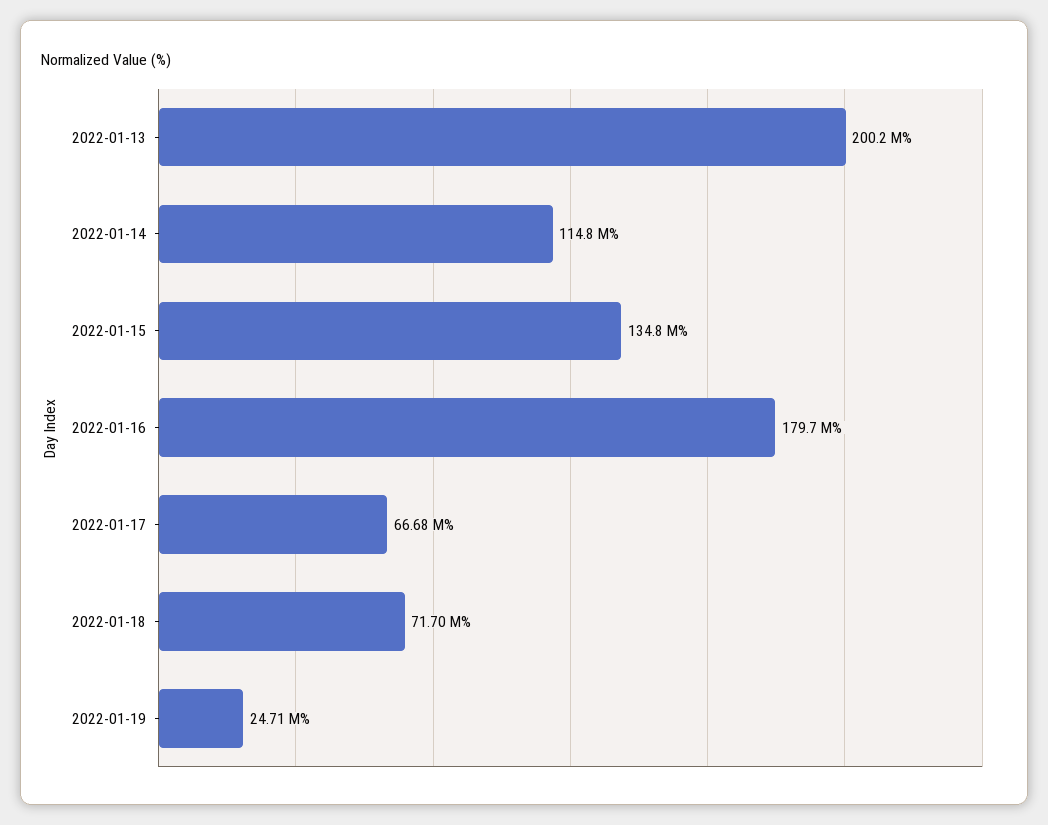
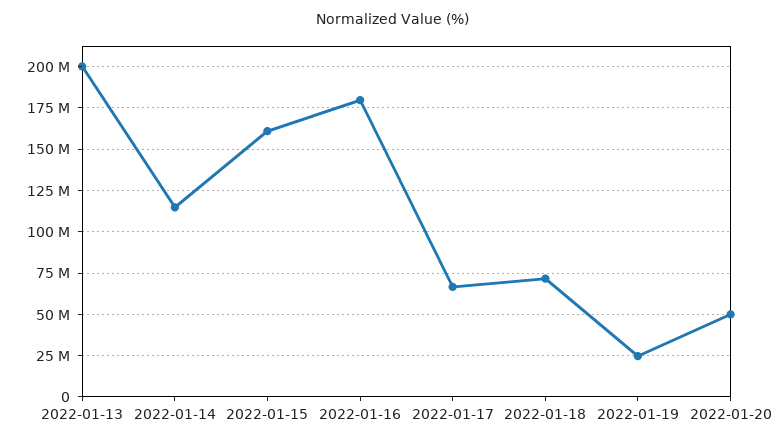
2022-01-15: 134800000 -> 160000000
2022-01-20: none -> 50000000

